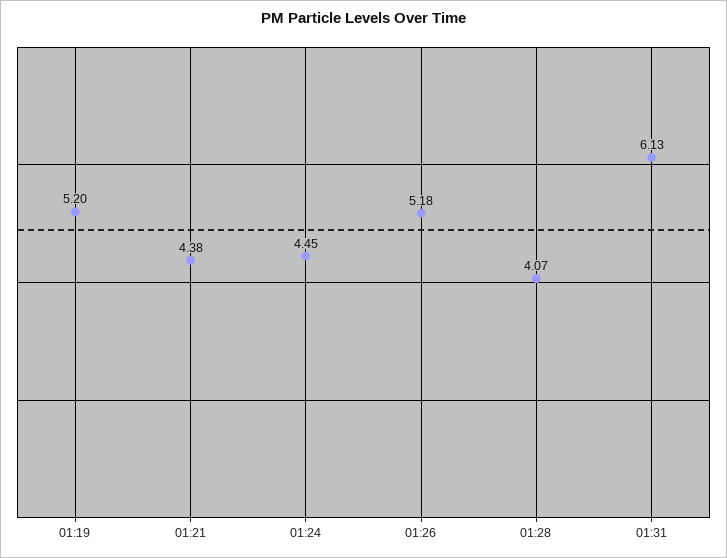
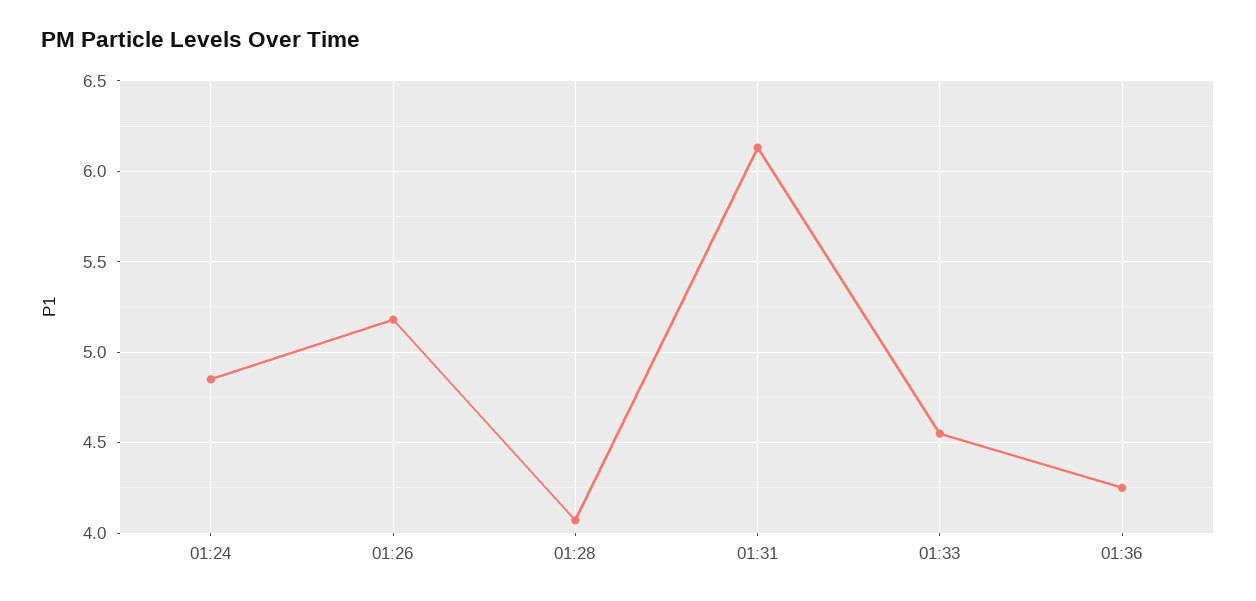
01:19: 5.2 -> none
01:21: 4.38 -> none
01:24: 4.45 -> 4.85
01:33: none -> 4.55
01:36: none -> 4.25

